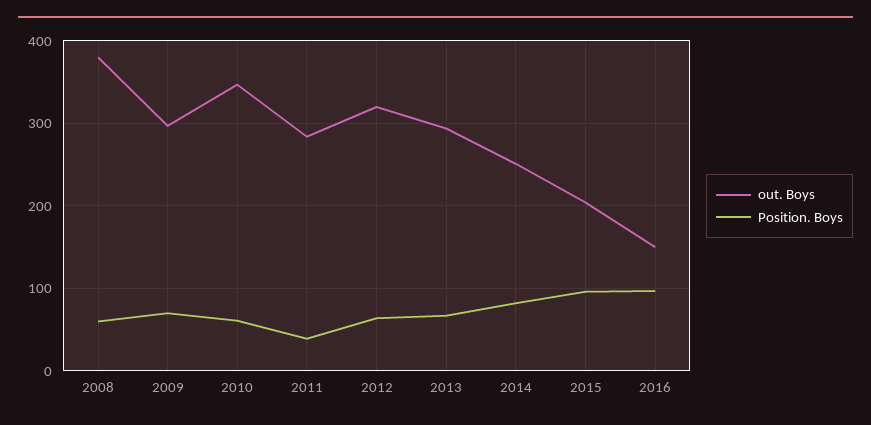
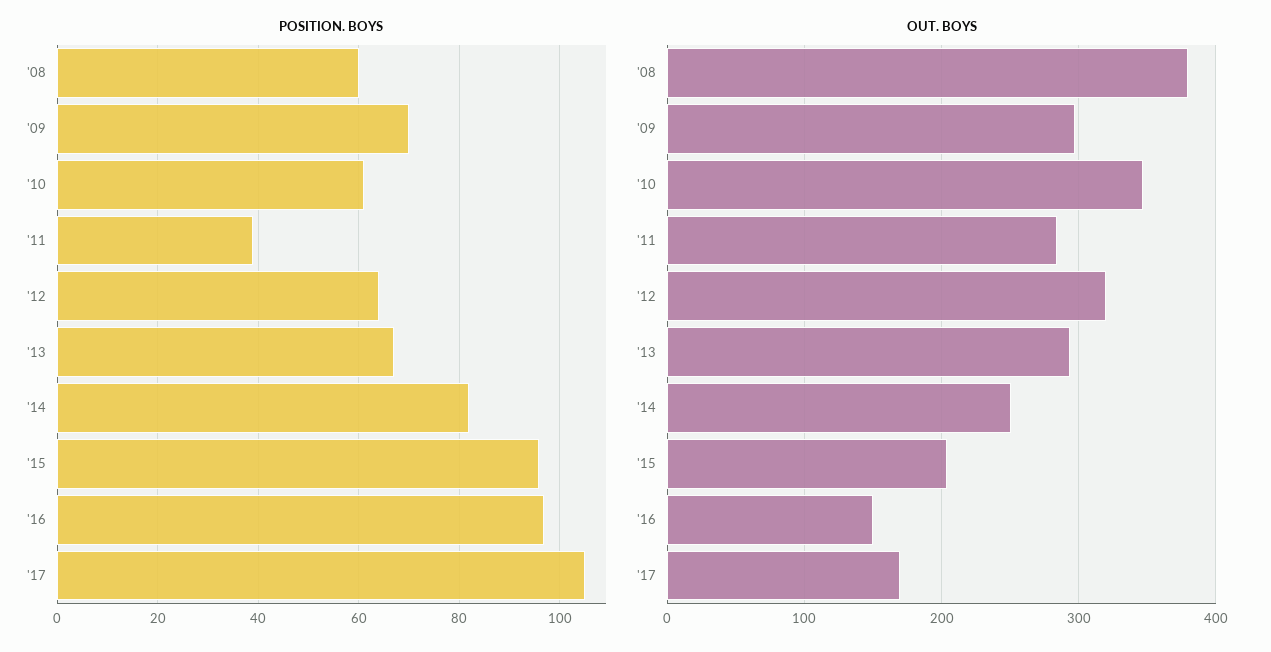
Position. Boys, '17: none -> 105
out. Boys, '17: none -> 170

